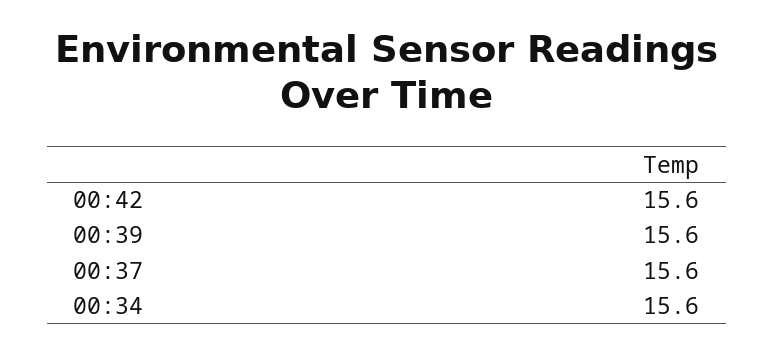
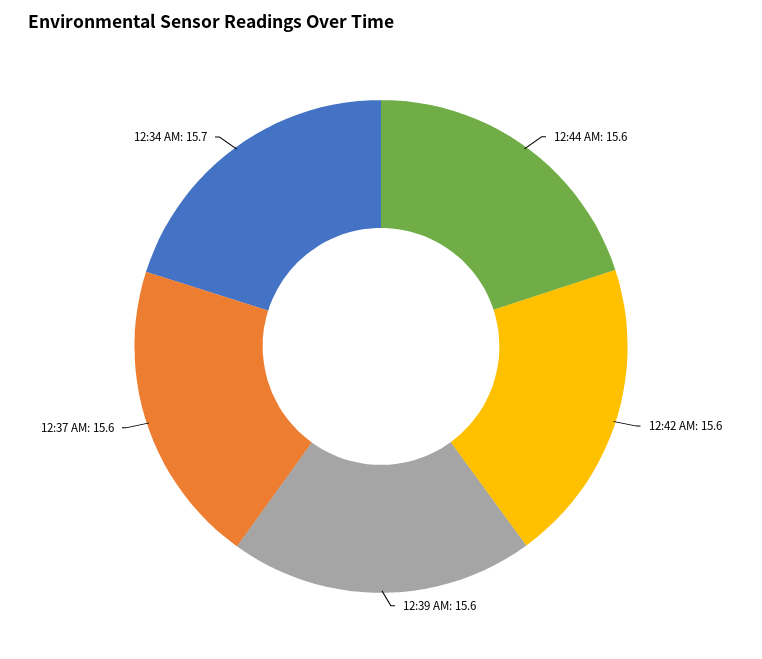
00:34: 15.6 -> 15.7
12:44 AM: none -> 15.6

